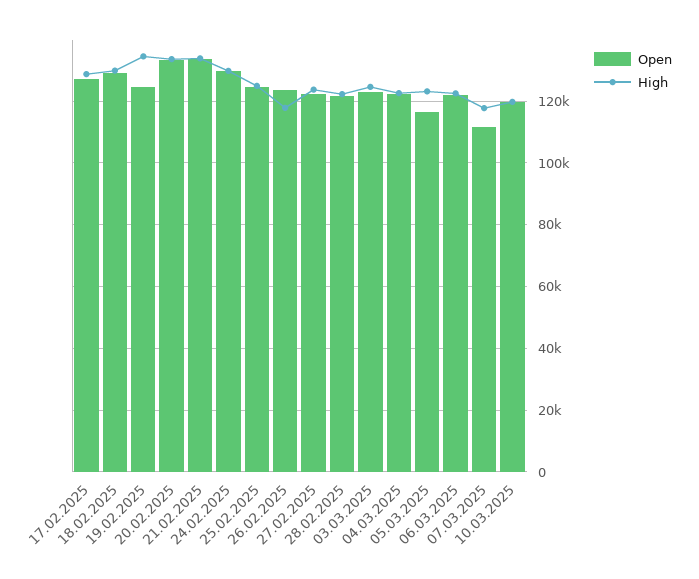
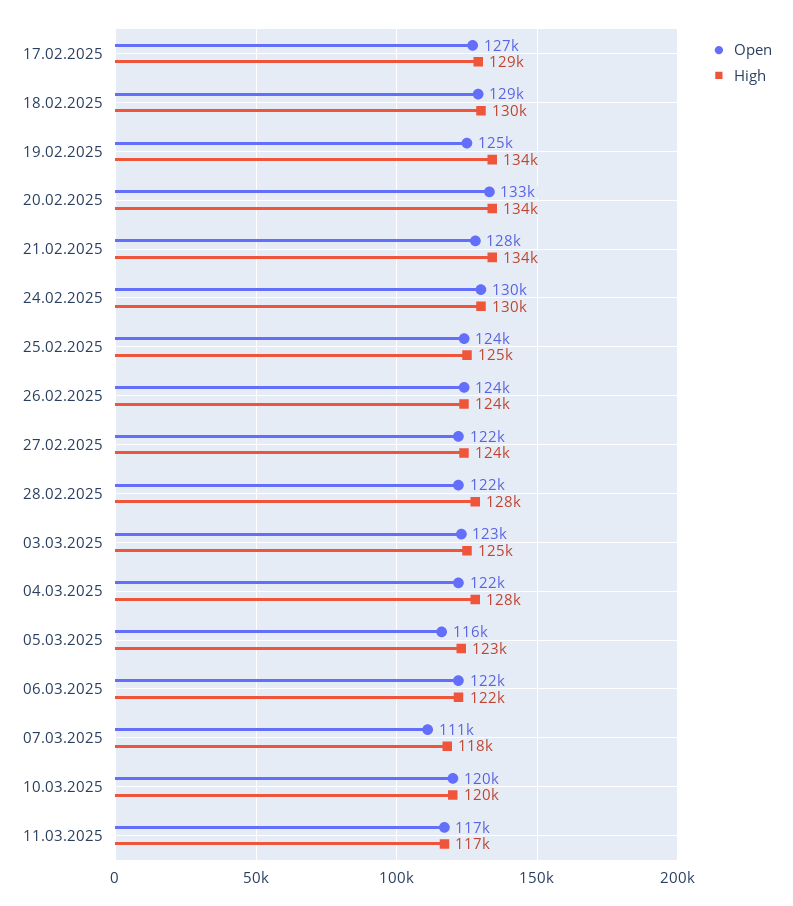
Open, 21.02.2025: 134000 -> 128000
High, 26.02.2025: 118000 -> 124000
High, 28.02.2025: 122000 -> 128000
High, 04.03.2025: 122000 -> 128000
Open, 11.03.2025: none -> 117000
High, 11.03.2025: none -> 117000

